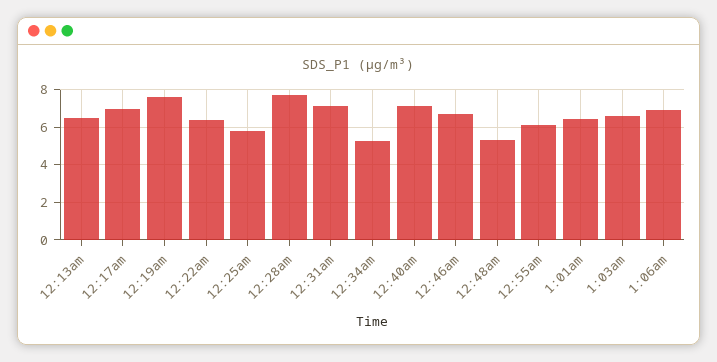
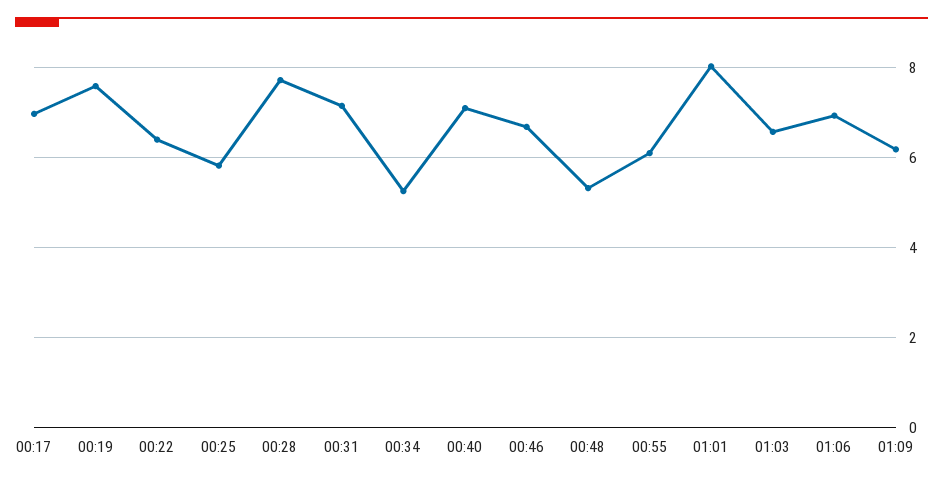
12:13am: 6.5 -> none
1:01am: 6.5 -> 8
01:09: none -> 6.2

